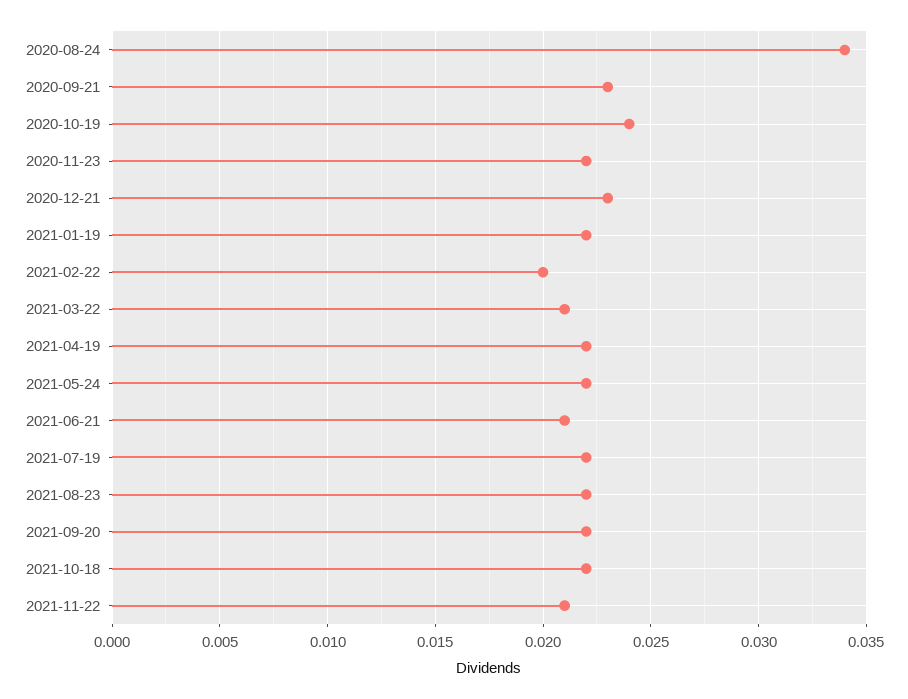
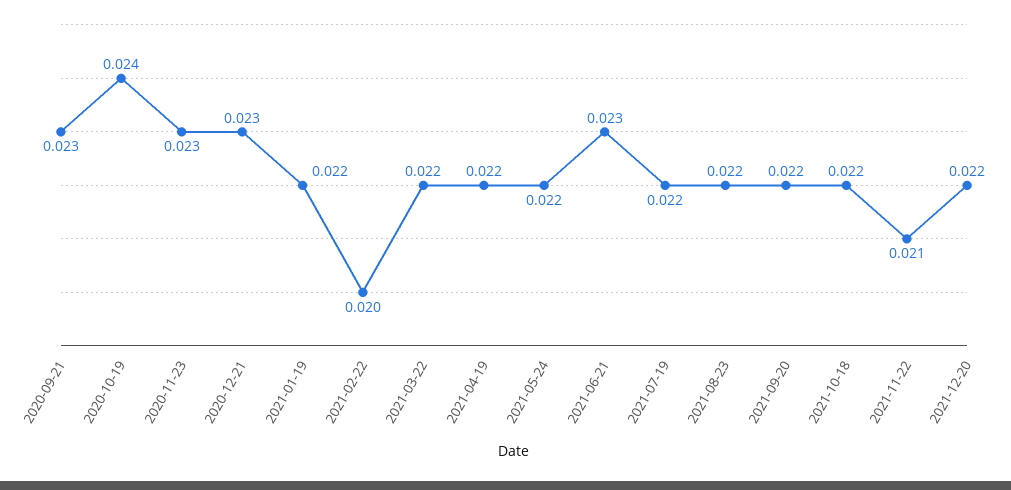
2020-08-24: 0.034 -> none
2020-11-23: 0.022 -> 0.023
2021-03-22: 0.021 -> 0.022
2021-06-21: 0.021 -> 0.023
2021-12-20: none -> 0.022

